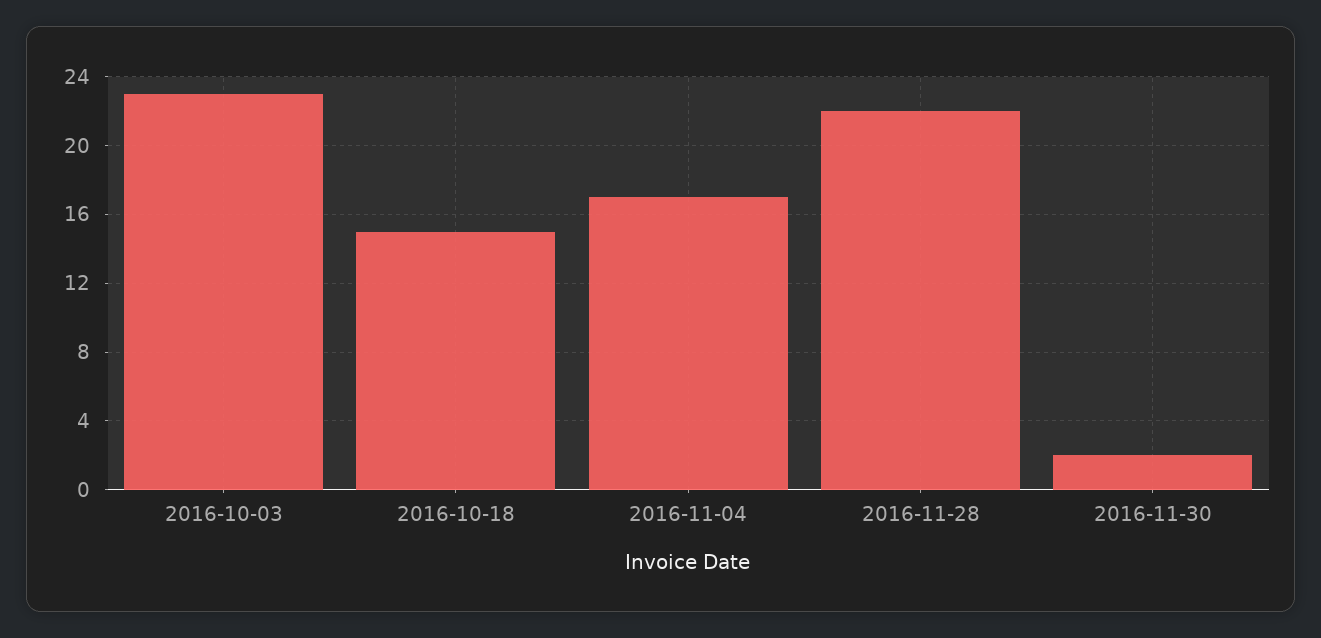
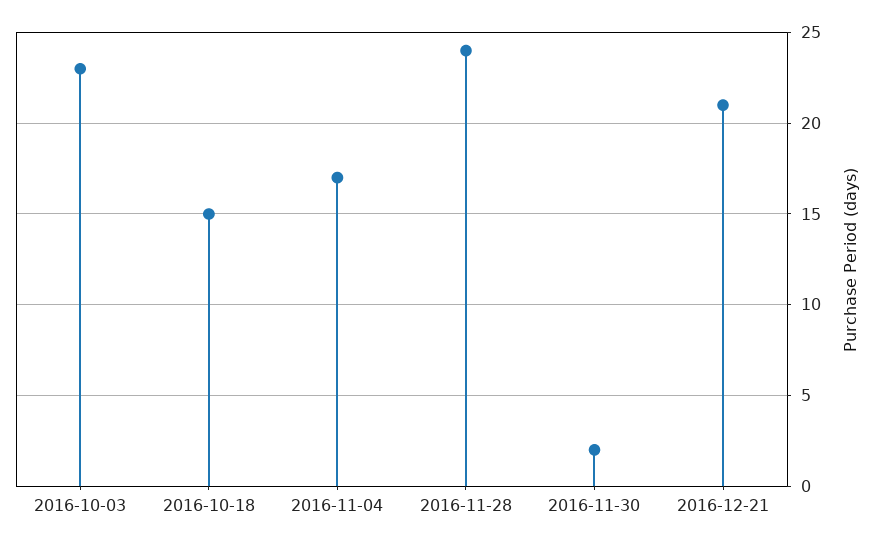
2016-11-28: 22 -> 24
2016-12-21: none -> 21

